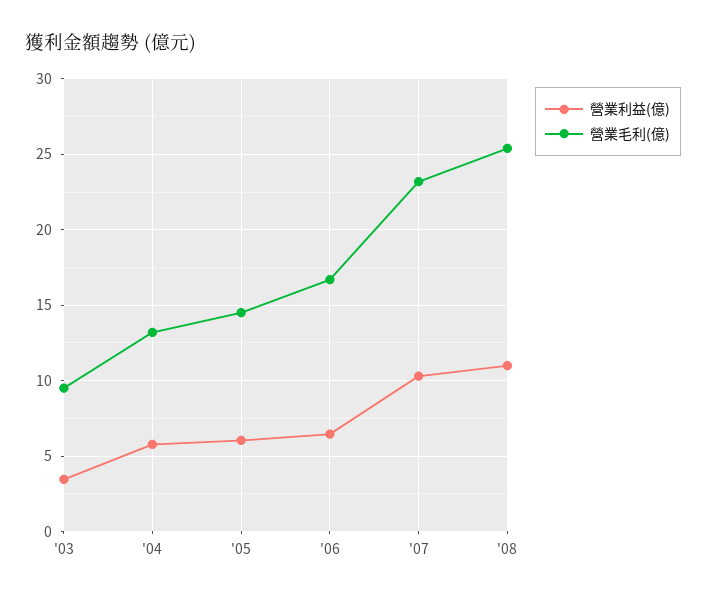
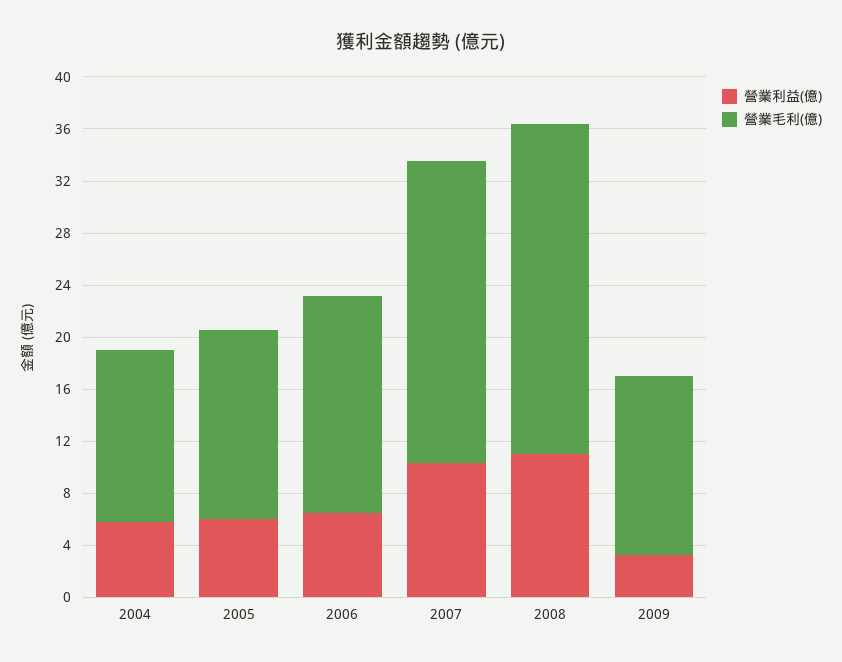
營業利益(億), '03: 3.5 -> none
營業毛利(億), '03: 9.5 -> none
營業利益(億), 2009: none -> 3
營業毛利(億), 2009: none -> 14

